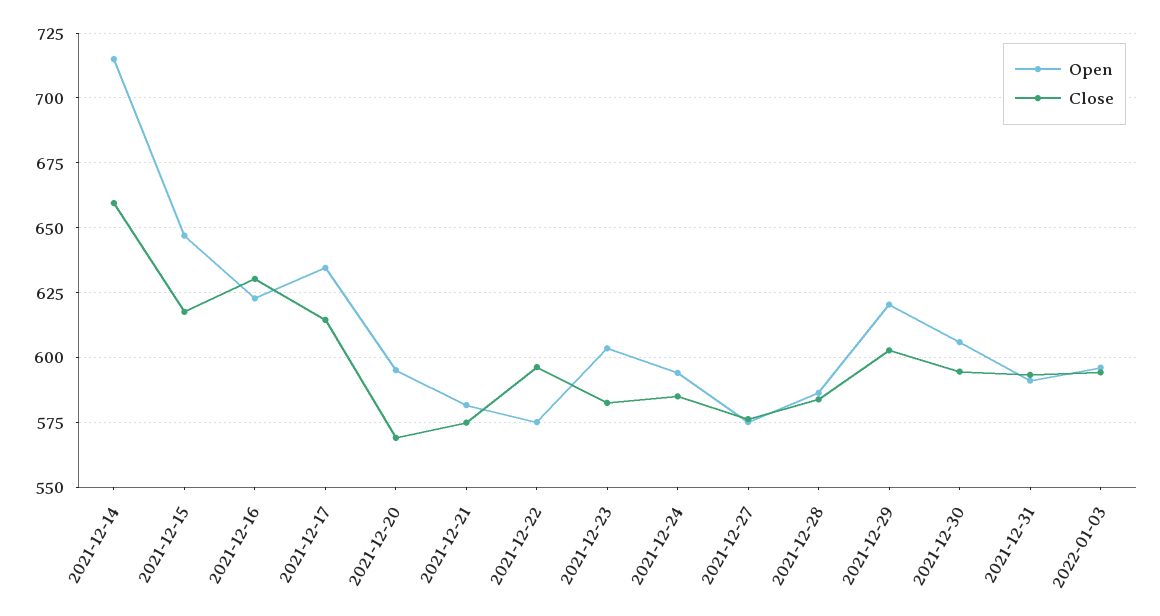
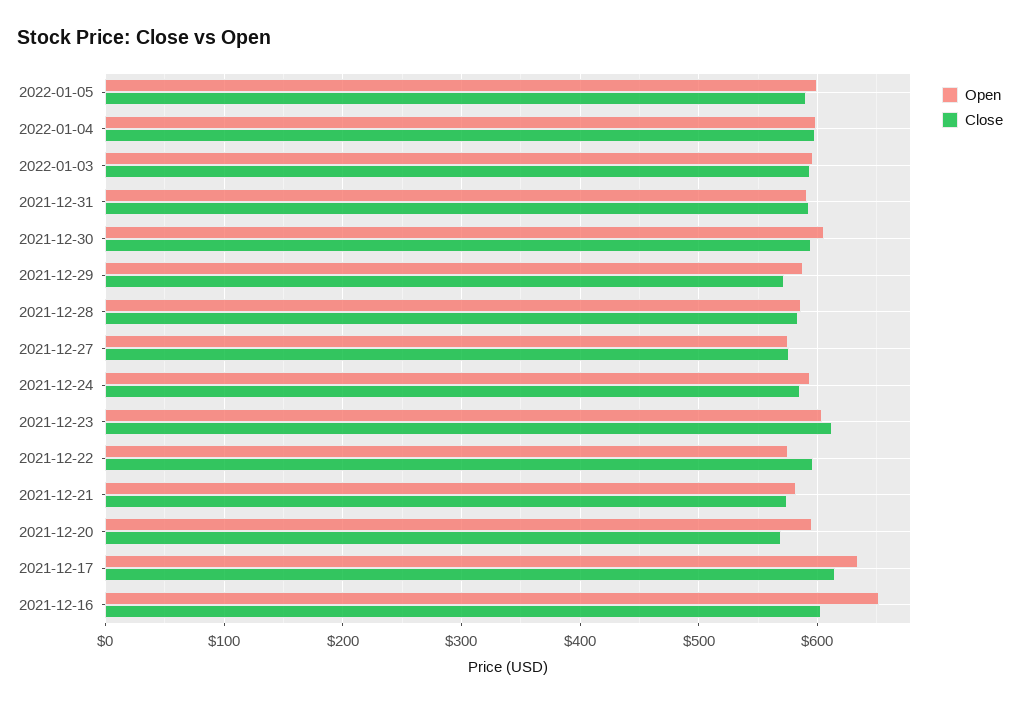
Open, 2021-12-14: 715 -> none
Close, 2021-12-14: 660 -> none
Open, 2021-12-15: 647.5 -> none
Close, 2021-12-15: 617.5 -> none
Open, 2021-12-16: 622.5 -> 650
Close, 2021-12-16: 630 -> 600
Close, 2021-12-23: 582.5 -> 610
Open, 2021-12-29: 620 -> 590
Close, 2021-12-29: 602.5 -> 570
Open, 2022-01-05: none -> 600
Close, 2022-01-05: none -> 590
Open, 2022-01-04: none -> 600
Close, 2022-01-04: none -> 600

